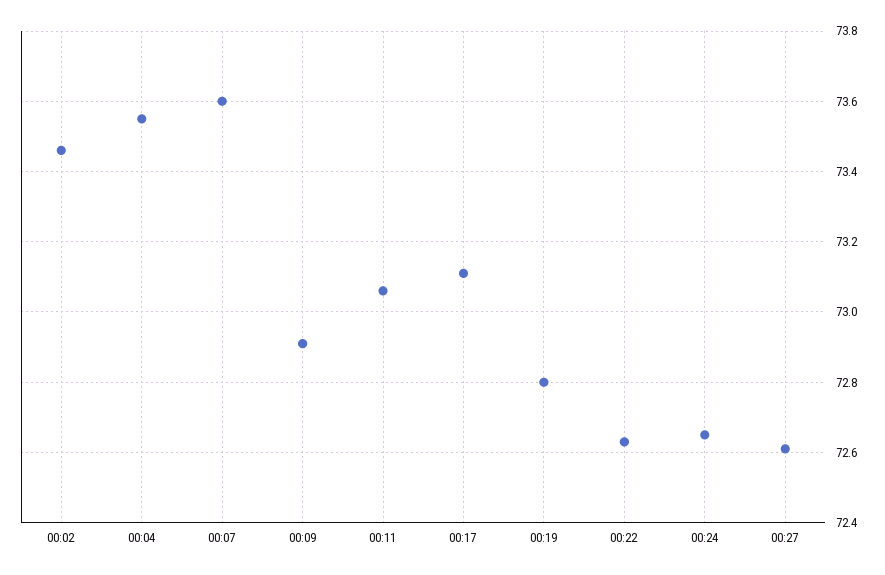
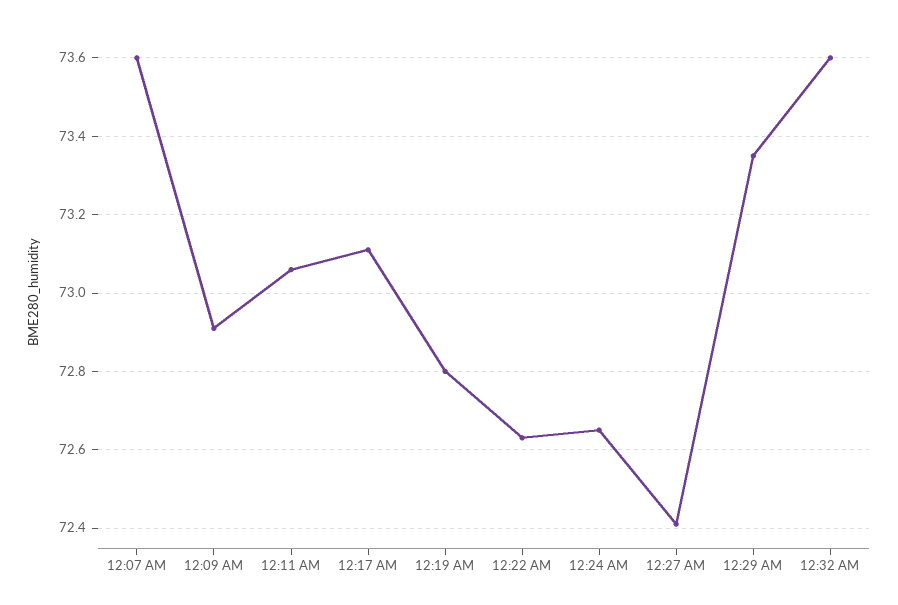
00:02: 73.45 -> none
00:04: 73.55 -> none
00:27: 72.6 -> 72.4
12:29 AM: none -> 73.35
12:32 AM: none -> 73.6

